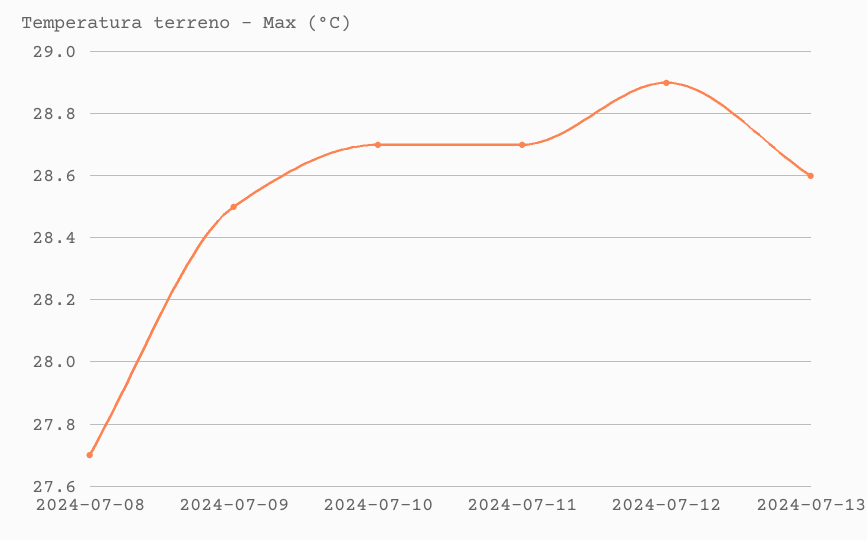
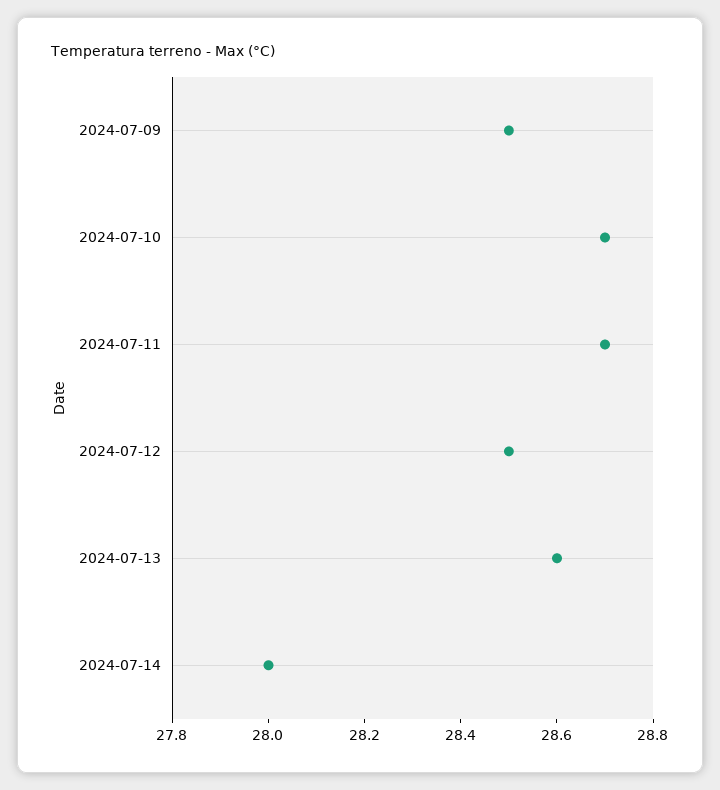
2024-07-08: 27.7 -> none
2024-07-12: 28.9 -> 28.5
2024-07-14: none -> 28

